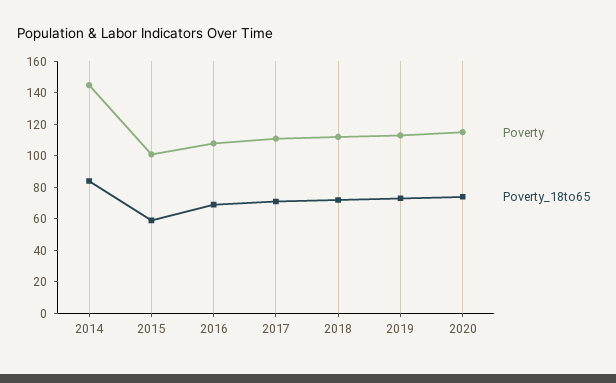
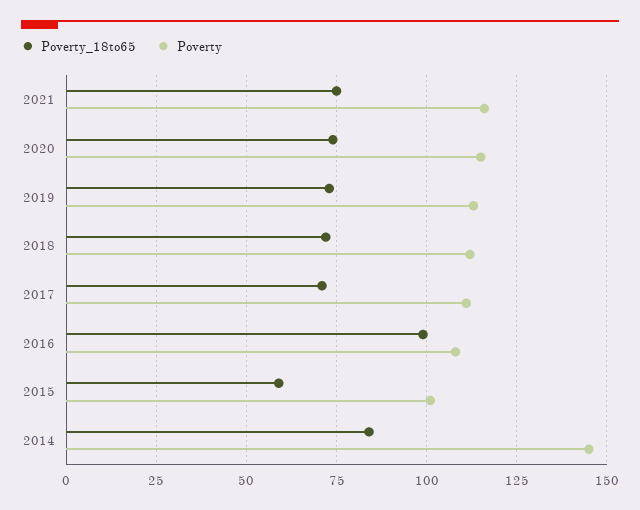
Poverty_18to65, 2016: 70 -> 100
Poverty_18to65, 2021: none -> 75
Poverty, 2021: none -> 115

